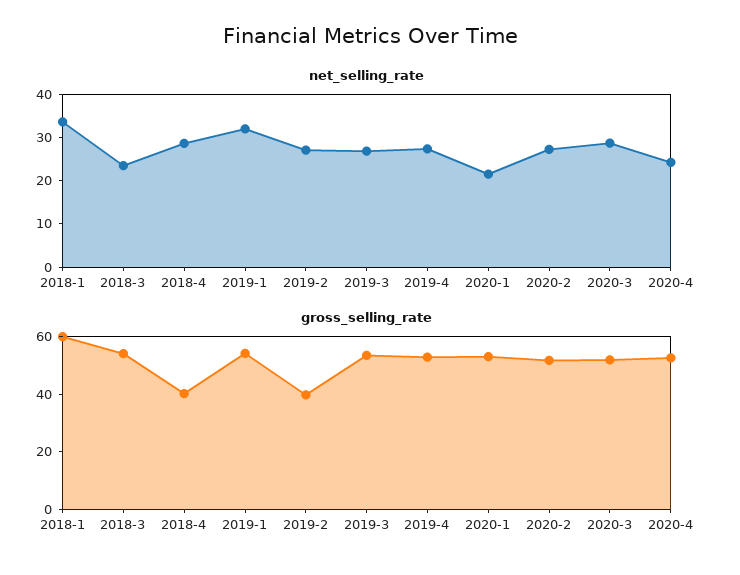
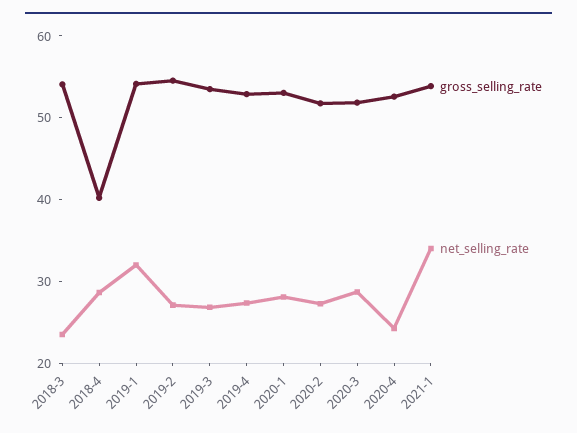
net_selling_rate, 2018-1: 34 -> none
net_selling_rate, 2020-1: 22 -> 28
gross_selling_rate, 2018-1: 60 -> none
gross_selling_rate, 2019-2: 40 -> 54
gross_selling_rate, 2021-1: none -> 54
net_selling_rate, 2021-1: none -> 34

